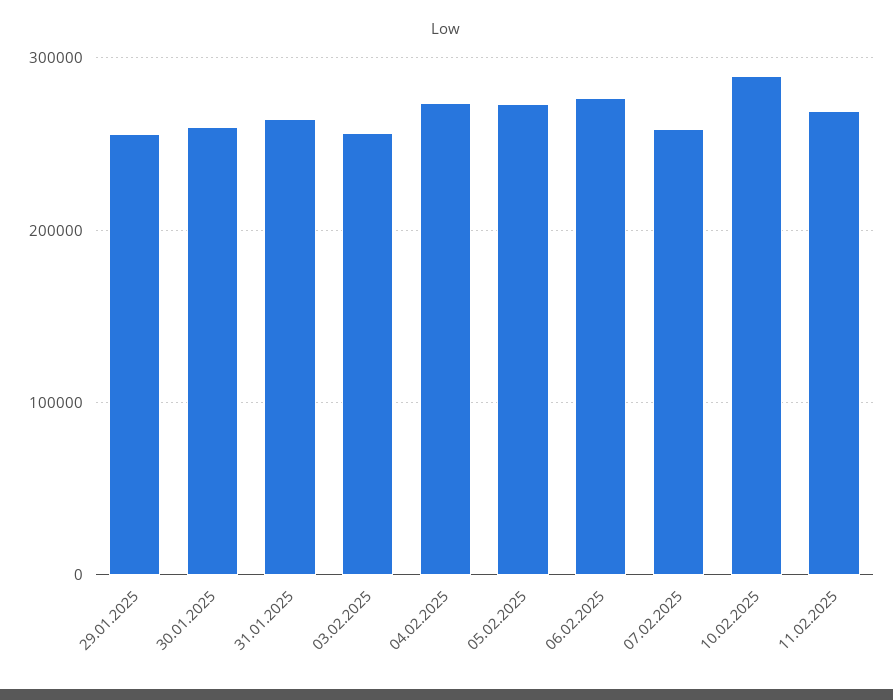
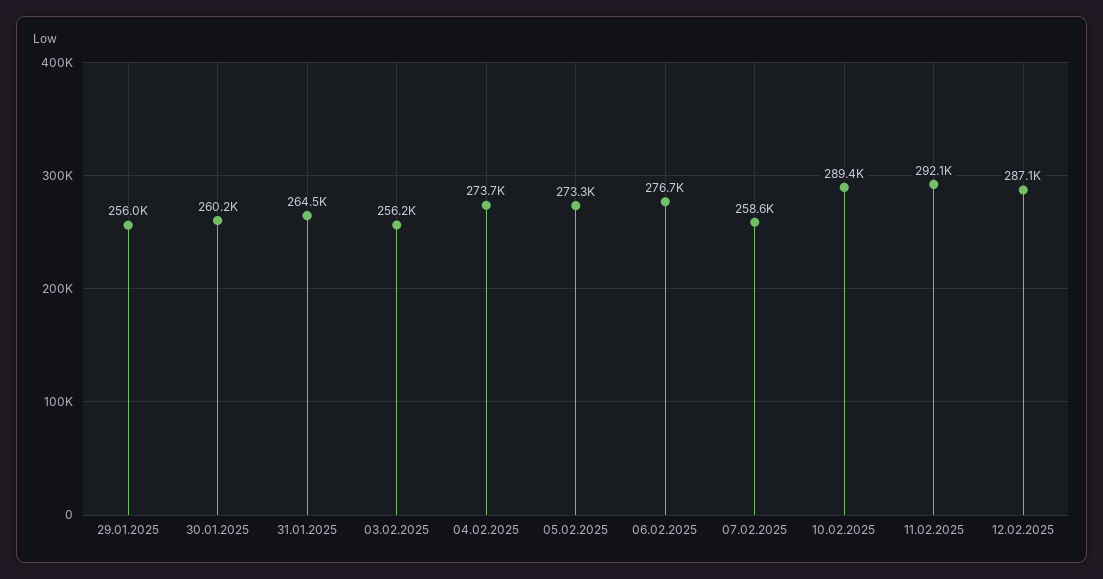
11.02.2025: 270000 -> 292100
12.02.2025: none -> 287100

